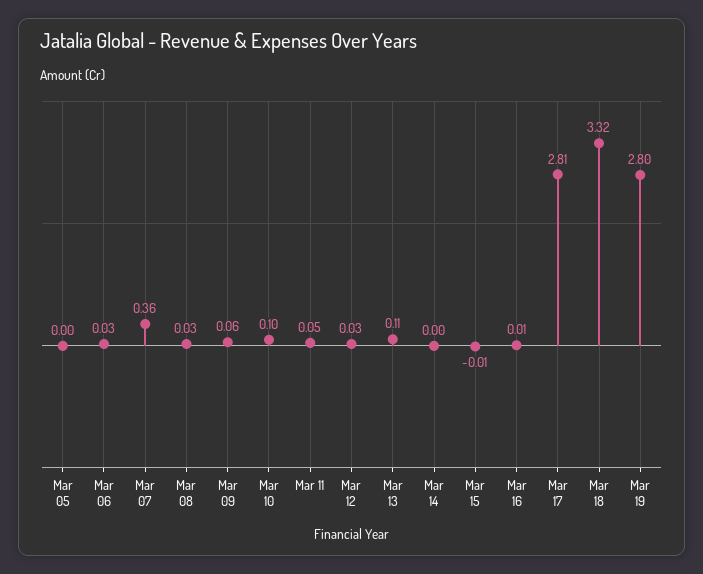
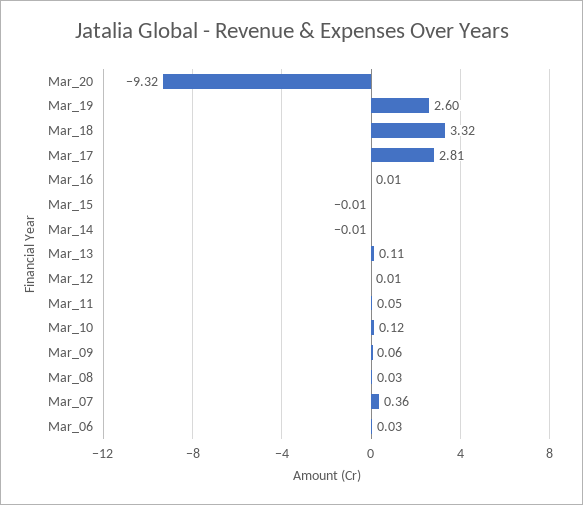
Mar 05: 0 -> none
Mar 10: 0.1 -> 0.12
Mar 12: 0.03 -> 0.01
Mar 14: 0 -> -0.01
Mar 19: 2.8 -> 2.6
Mar_20: none -> -9.32

